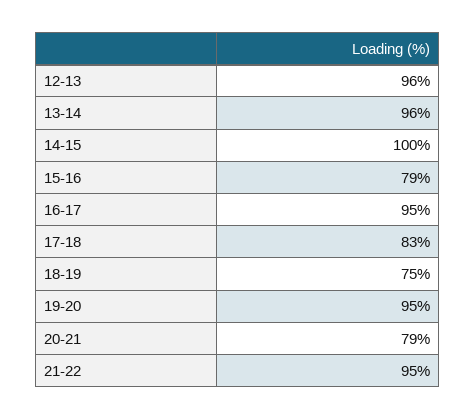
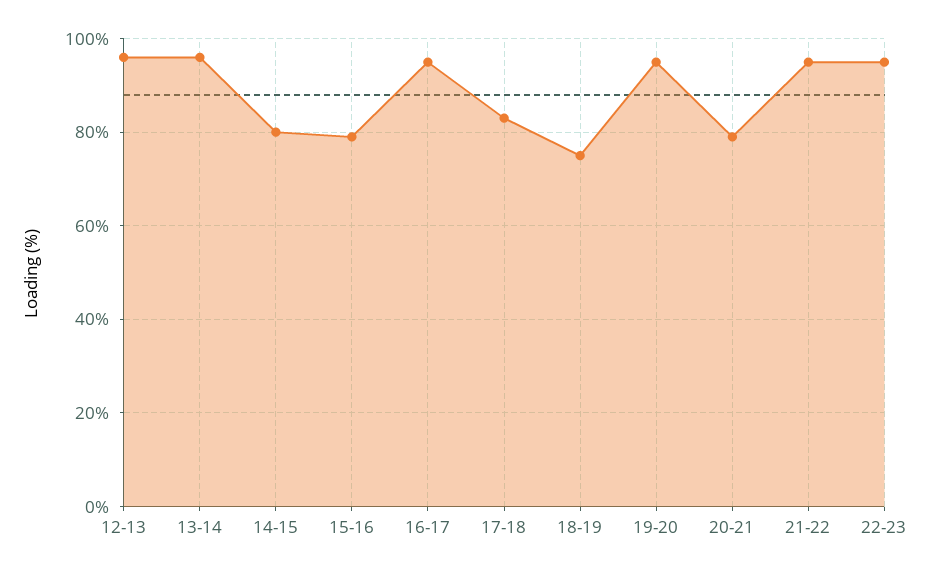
14-15: 100 -> 80
22-23: none -> 95

